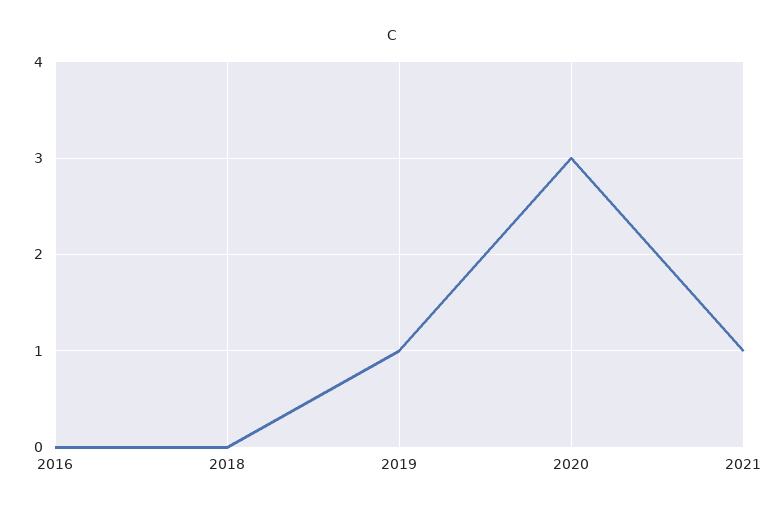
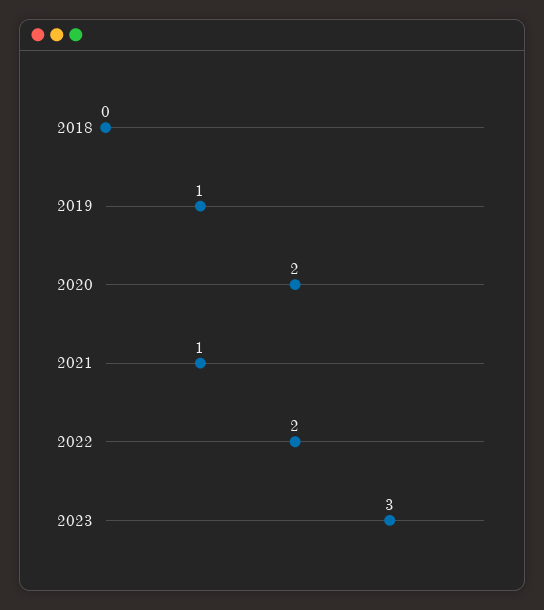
2016: 0 -> none
2020: 3 -> 2
2022: none -> 2
2023: none -> 3

